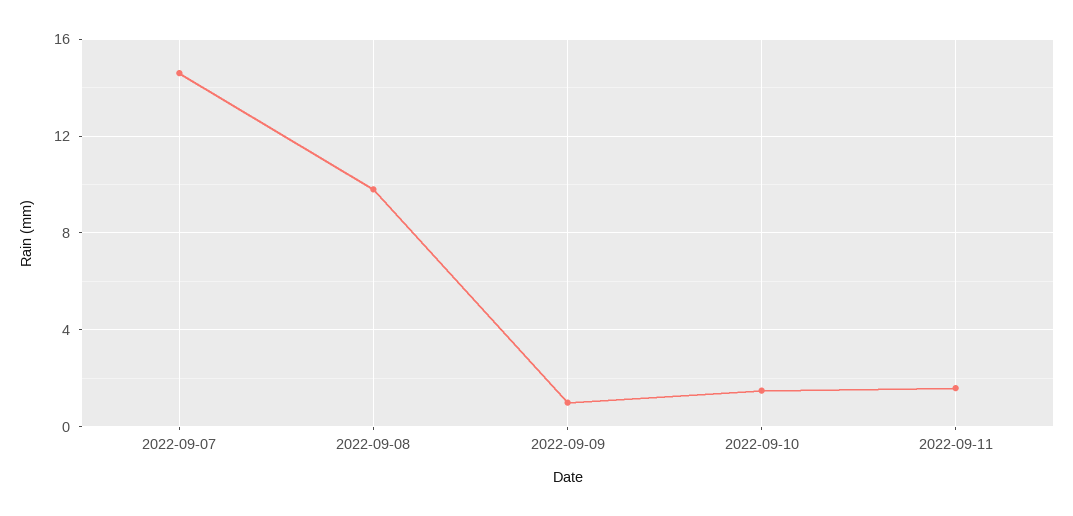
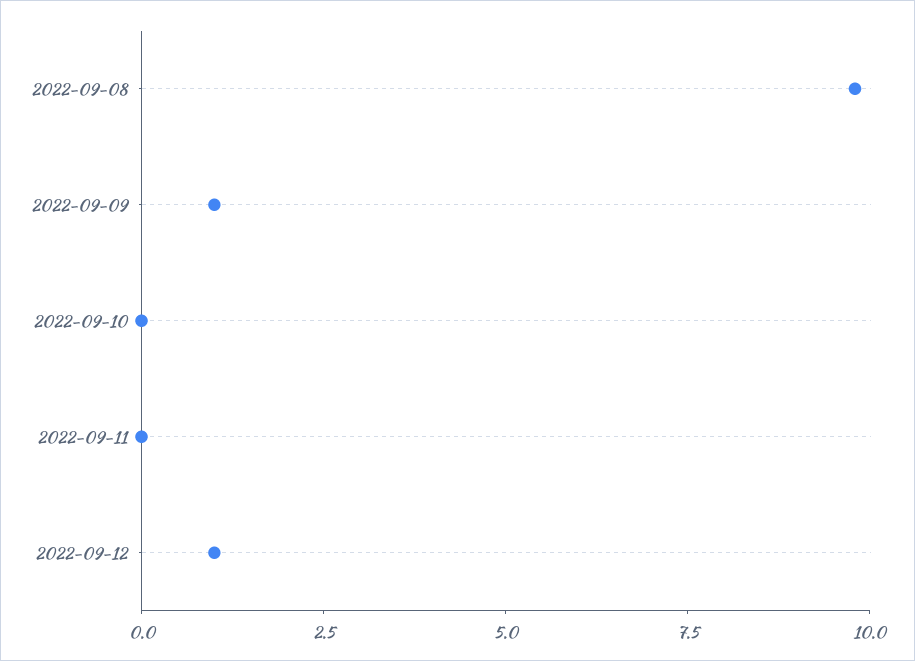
2022-09-07: 14.5 -> none
2022-09-10: 1.5 -> 0
2022-09-11: 1.5 -> 0
2022-09-12: none -> 1

